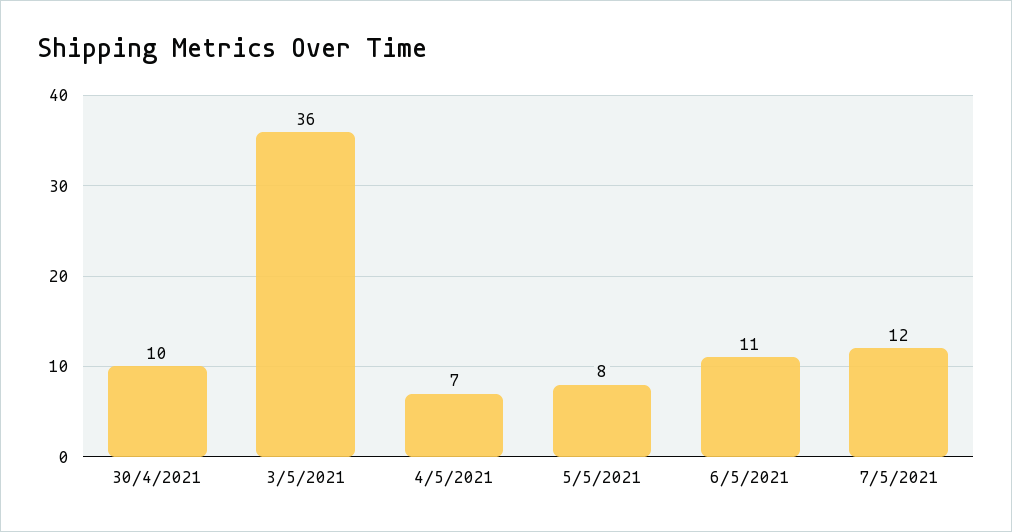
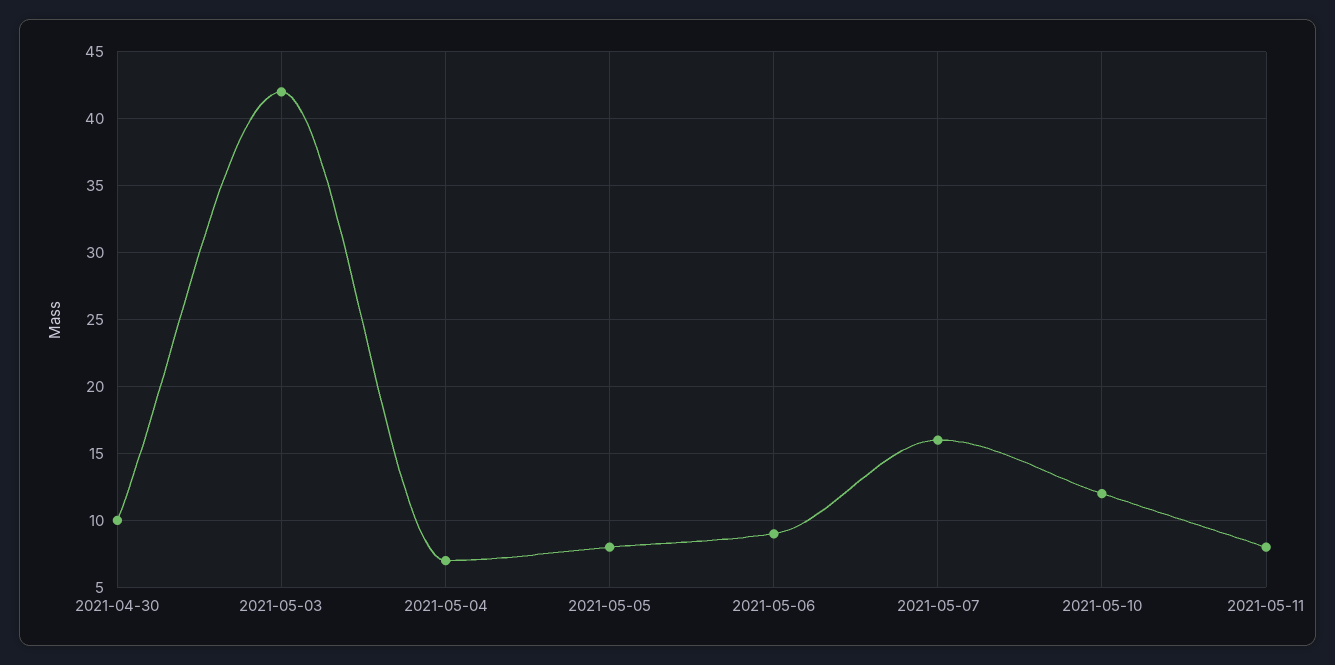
3/5/2021: 36 -> 42
6/5/2021: 11 -> 9
7/5/2021: 12 -> 16
2021-05-10: none -> 12
2021-05-11: none -> 8

